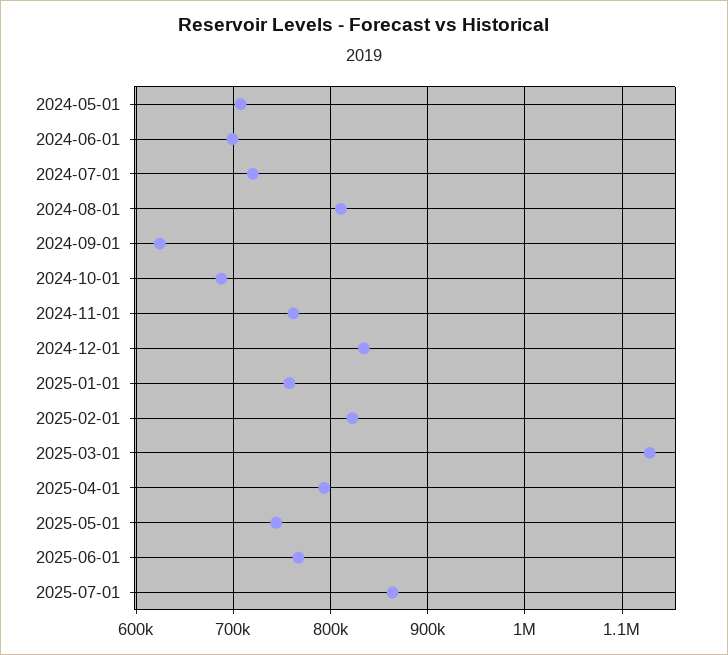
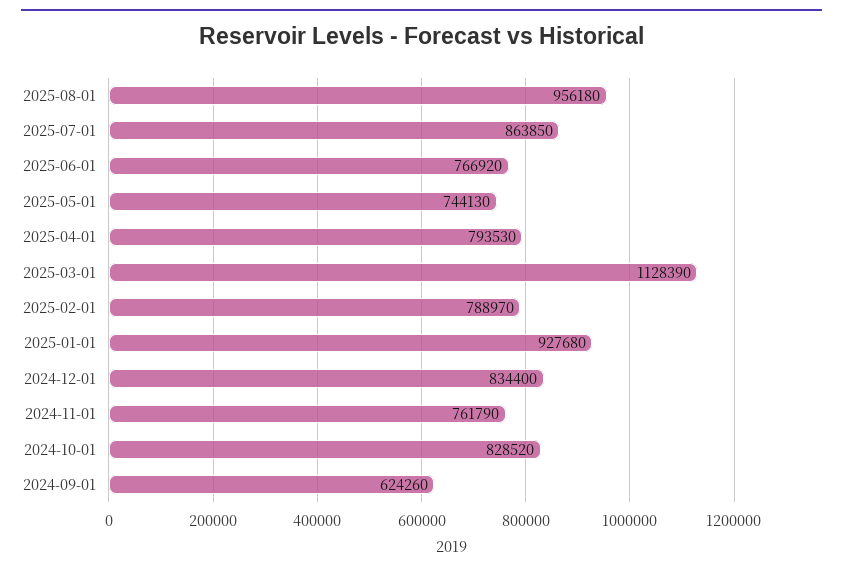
2024-05-01: 710000 -> none
2024-06-01: 700000 -> none
2024-07-01: 720000 -> none
2024-08-01: 810000 -> none
2024-10-01: 690000 -> 828520
2025-01-01: 760000 -> 927680
2025-02-01: 820000 -> 788970
2025-08-01: none -> 956180

